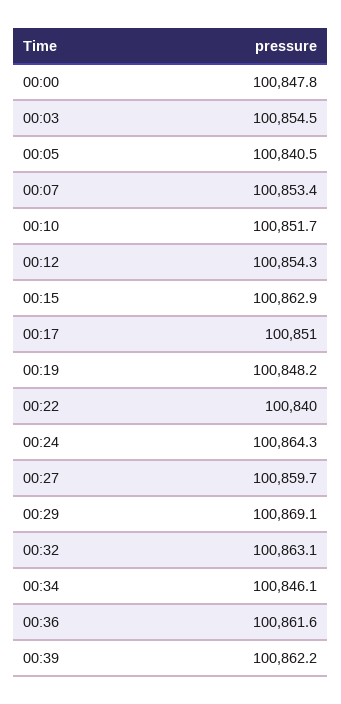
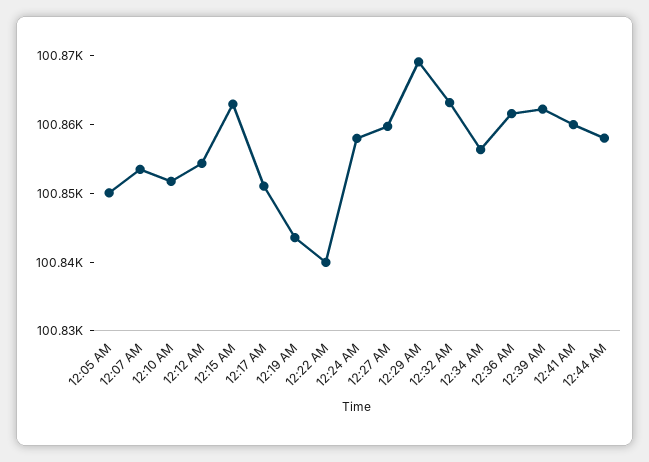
00:00: 100847.8 -> none
00:03: 100854.5 -> none
00:05: 100840.5 -> 100850
00:19: 100848.2 -> 100844
00:24: 100864.3 -> 100858
00:34: 100846.1 -> 100856
12:41 AM: none -> 100860
12:44 AM: none -> 100858

